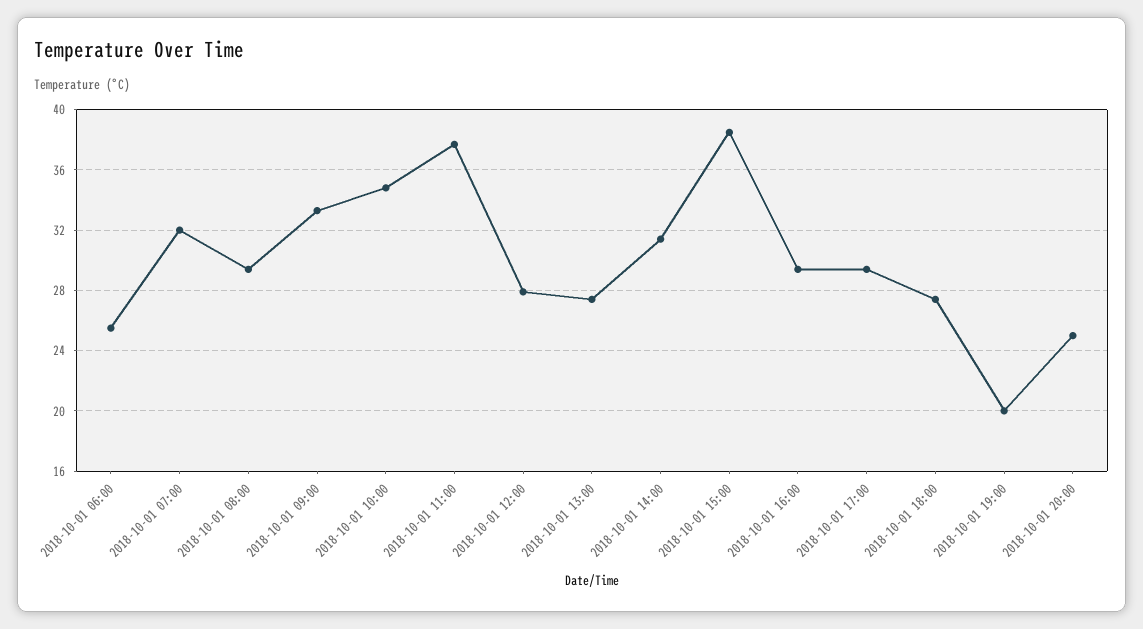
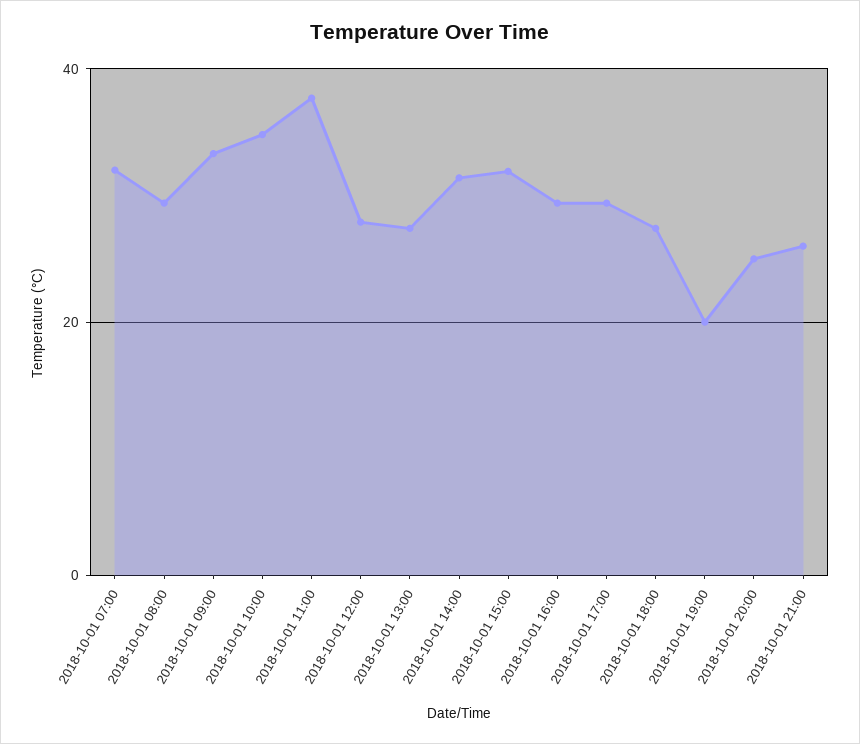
2018-10-01 06:00: 25.5 -> none
2018-10-01 15:00: 38.5 -> 32
2018-10-01 21:00: none -> 26

